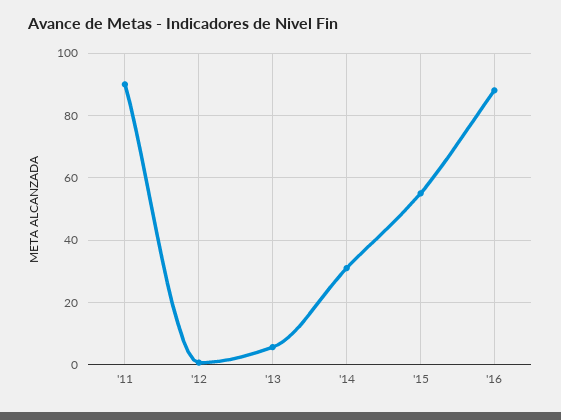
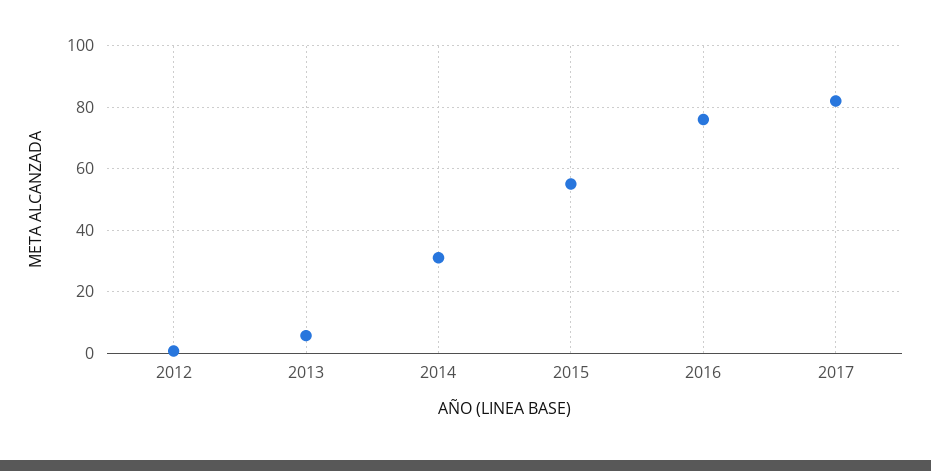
'11: 90 -> none
'16: 88 -> 76
2017: none -> 82

